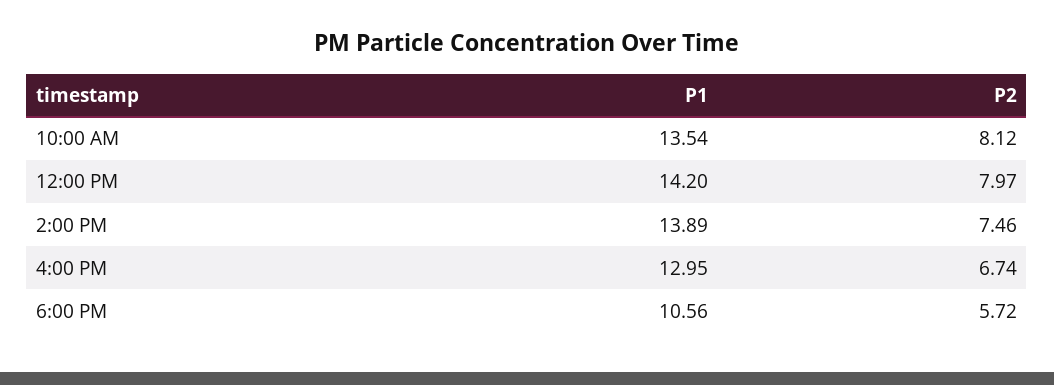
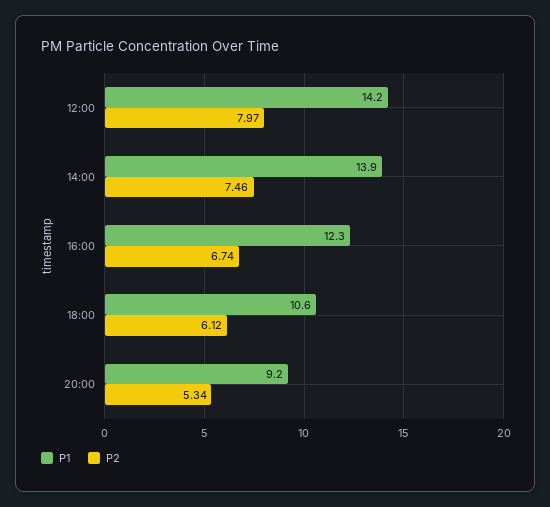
P1, 10:00 AM: 13.54 -> none
P2, 10:00 AM: 8.12 -> none
P1, 4:00 PM: 12.95 -> 12.3
P2, 6:00 PM: 5.72 -> 6.12
P1, 20:00: none -> 9.2
P2, 20:00: none -> 5.34

